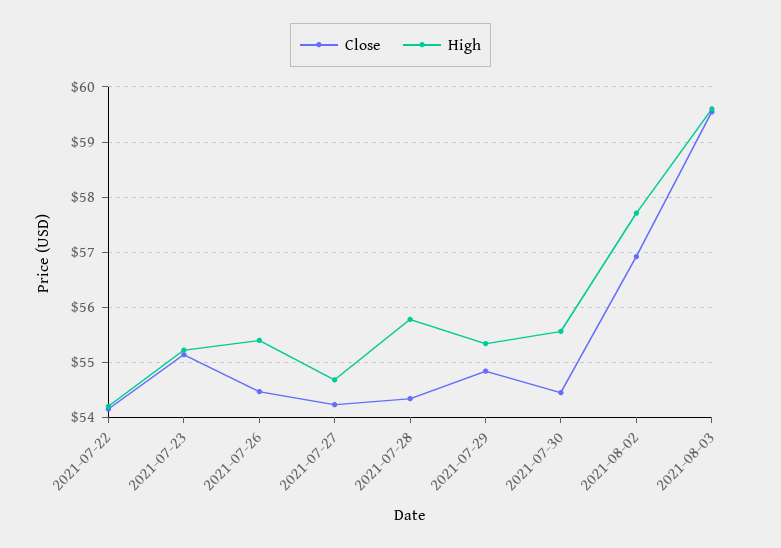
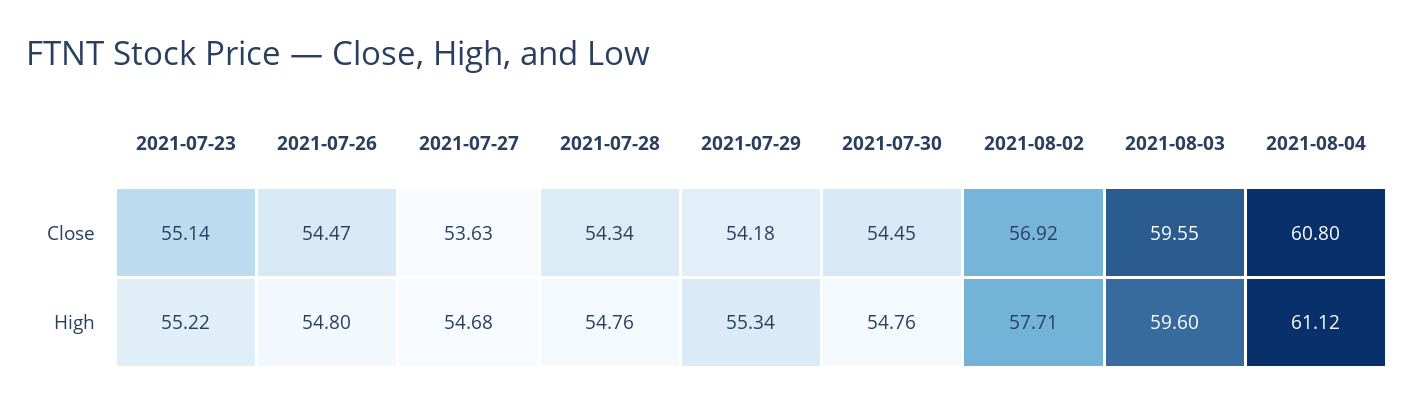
Close, 2021-07-22: 54.2 -> none
High, 2021-07-22: 54.2 -> none
High, 2021-07-26: 55.4 -> 54.8
Close, 2021-07-27: 54.2 -> 53.63
High, 2021-07-28: 55.8 -> 54.76
Close, 2021-07-29: 54.8 -> 54.18
High, 2021-07-30: 55.6 -> 54.76
Close, 2021-08-04: none -> 60.8
High, 2021-08-04: none -> 61.12

